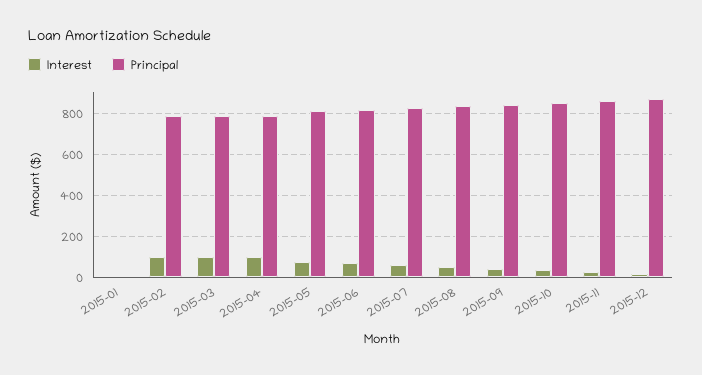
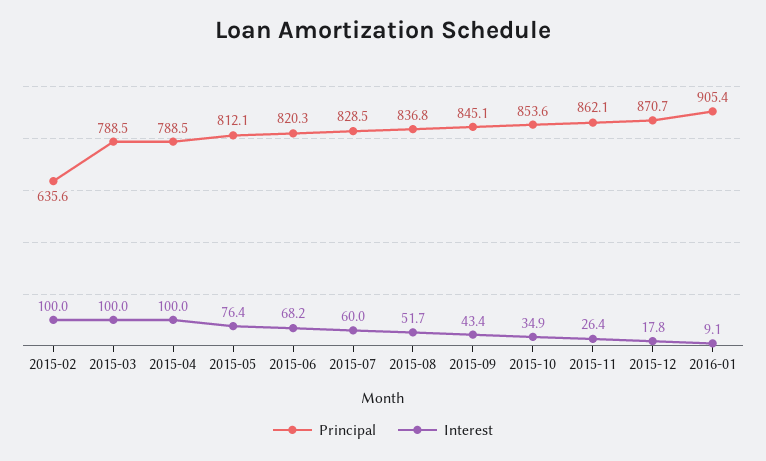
Interest, 2015-01: 0 -> none
Principal, 2015-01: 0 -> none
Principal, 2015-02: 800 -> 635.6
Principal, 2016-01: none -> 905.4
Interest, 2016-01: none -> 9.1

